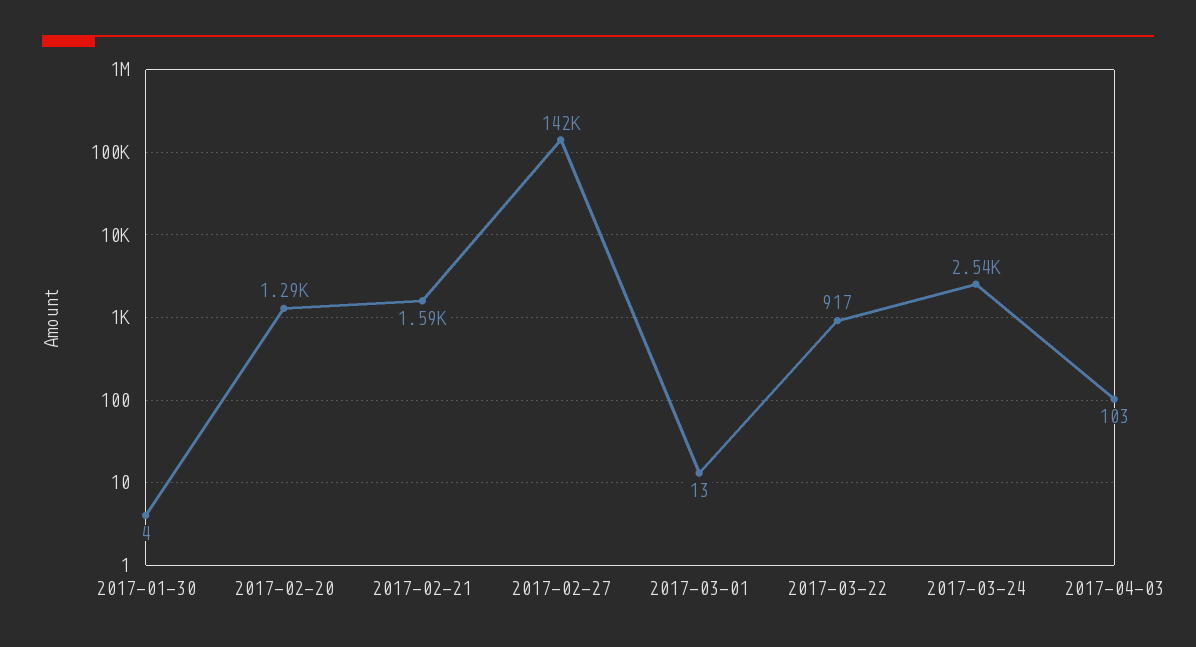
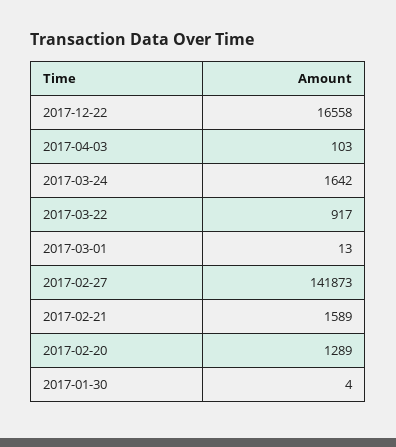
2017-03-24: 2540 -> 1642
2017-12-22: none -> 16558

